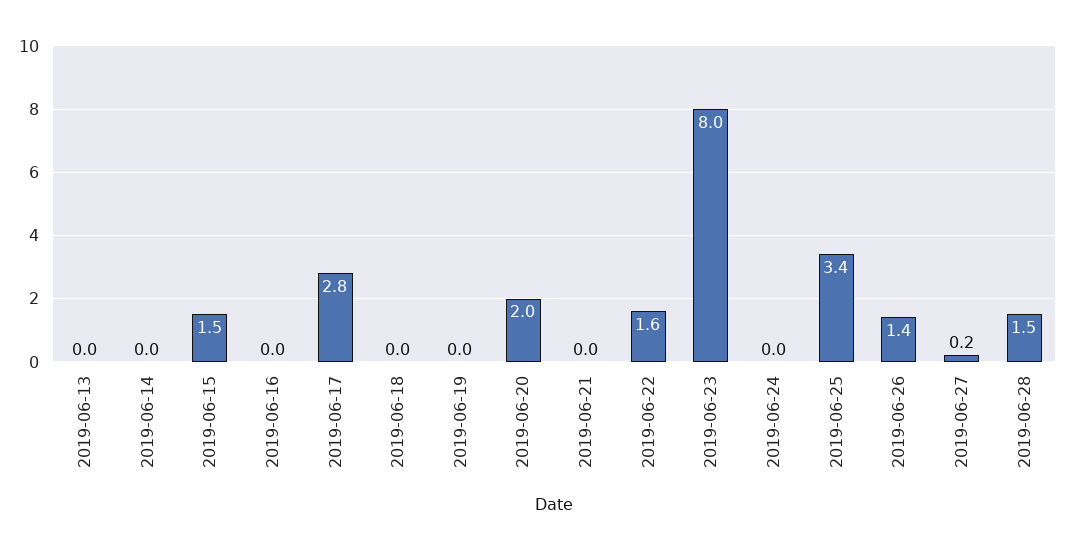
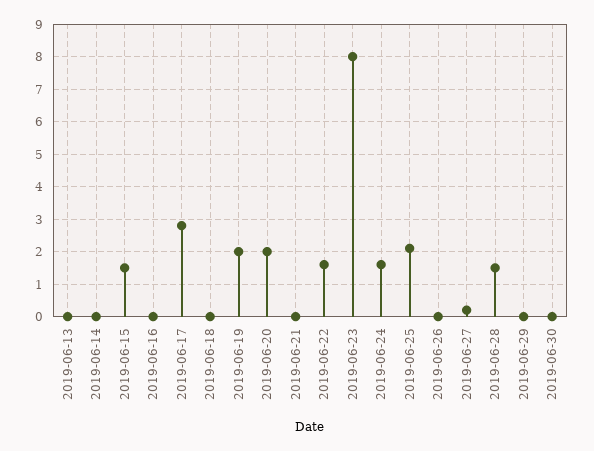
2019-06-19: 0 -> 2
2019-06-24: 0 -> 1.5
2019-06-25: 3.4 -> 2
2019-06-26: 1.4 -> 0
2019-06-29: none -> 0
2019-06-30: none -> 0

